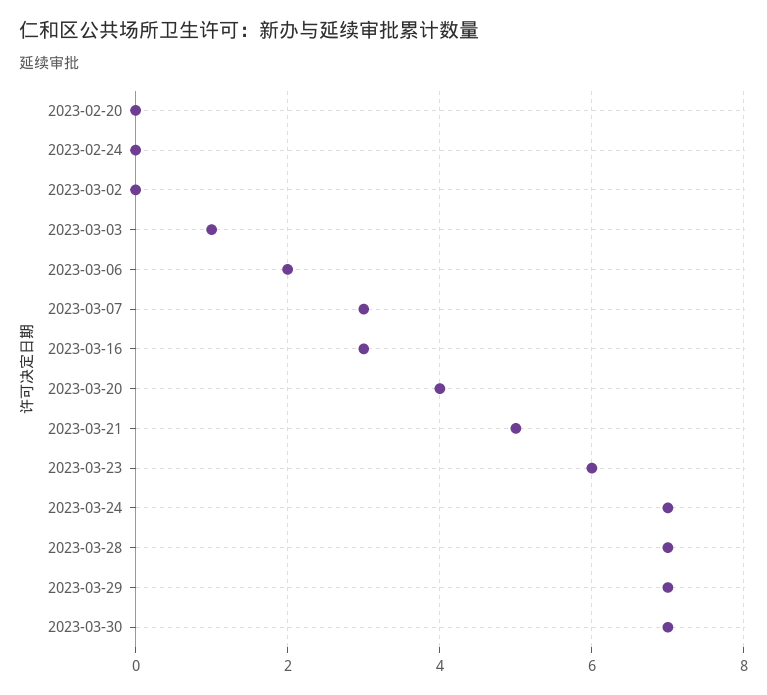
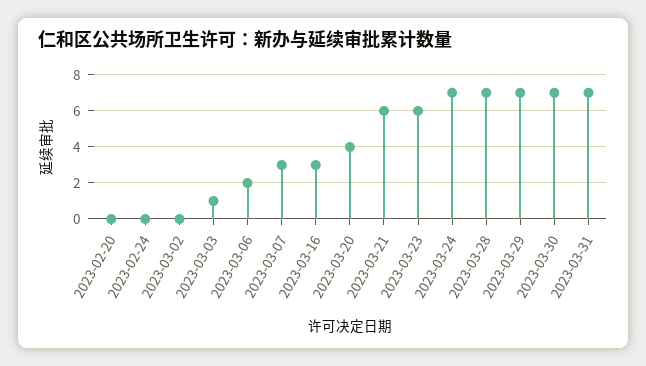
2023-03-21: 5 -> 6
2023-03-31: none -> 7

